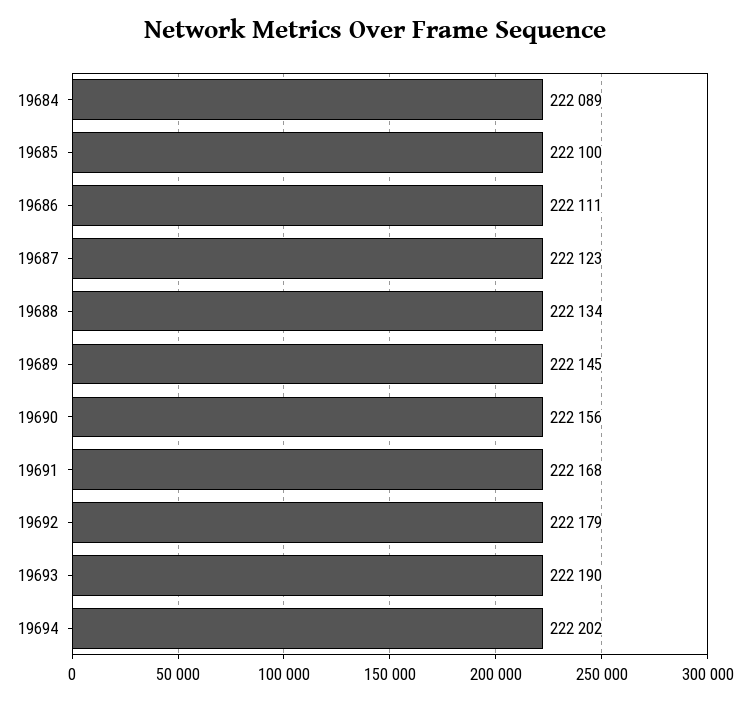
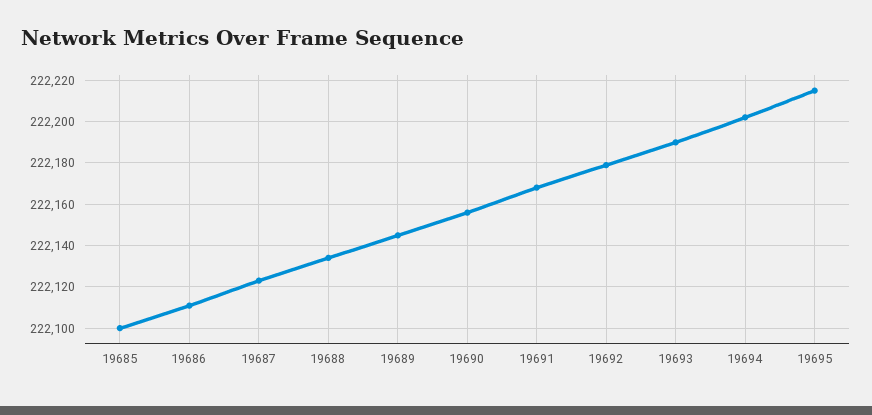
19684: 222089 -> none
19695: none -> 222215

